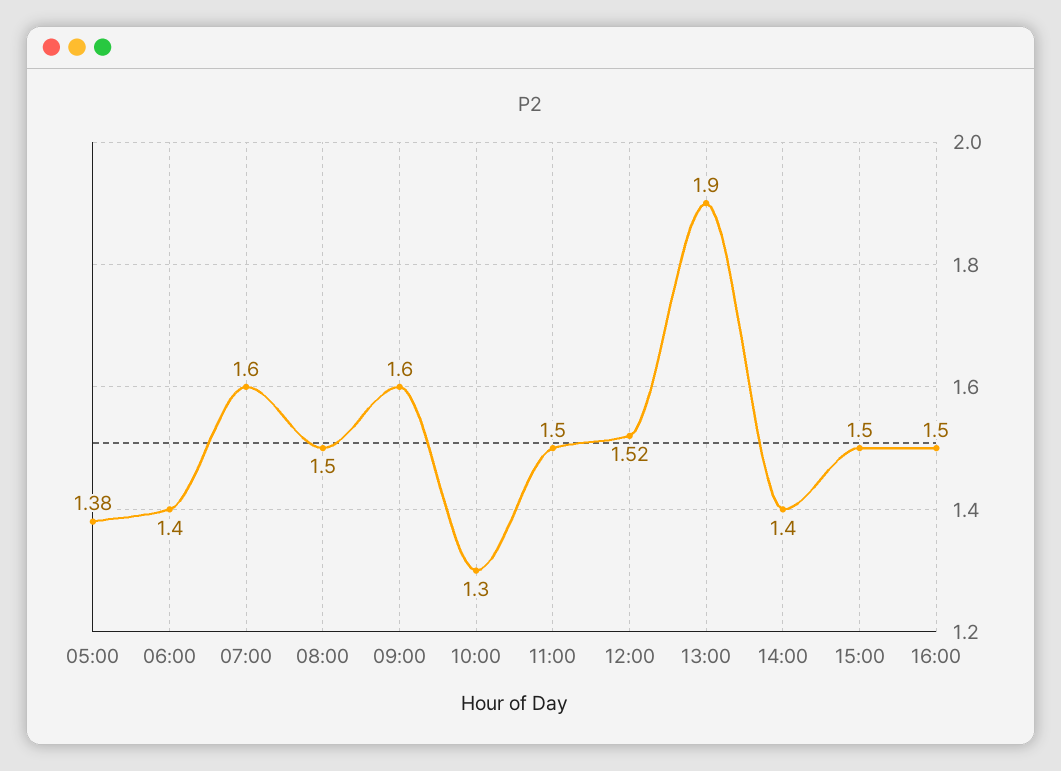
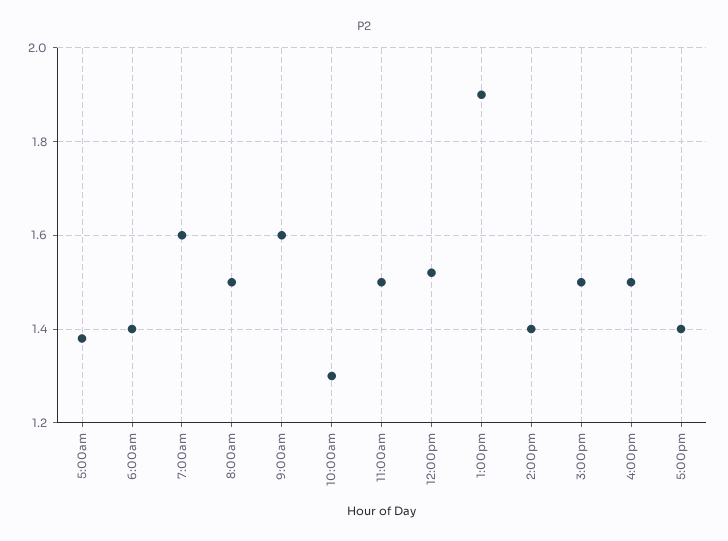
5:00pm: none -> 1.4

